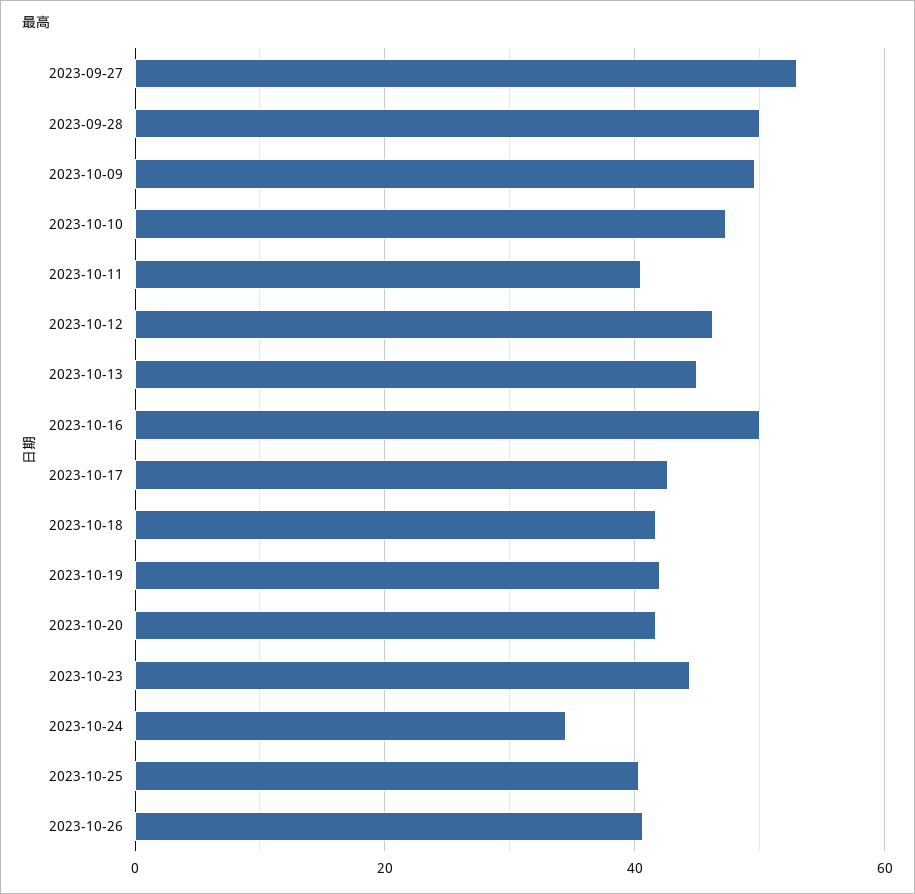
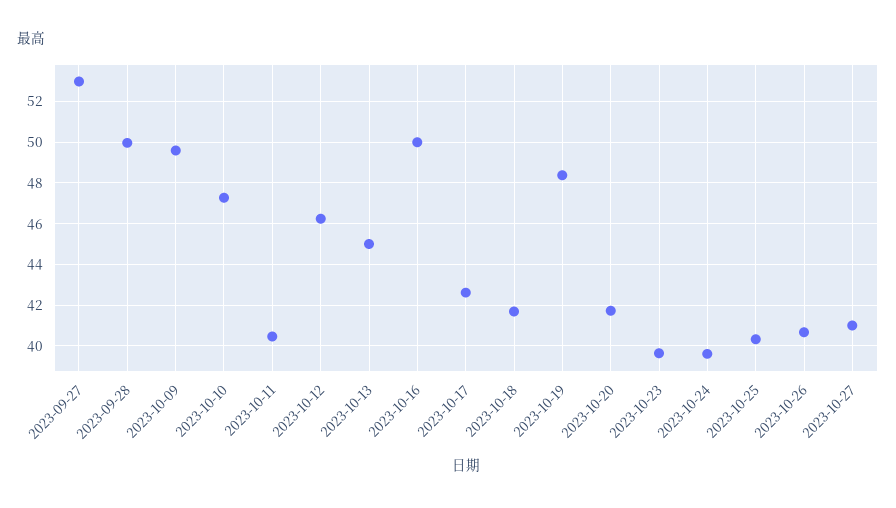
2023-10-19: 42 -> 48.5
2023-10-23: 44 -> 39.5
2023-10-24: 34 -> 39.5
2023-10-27: none -> 41

